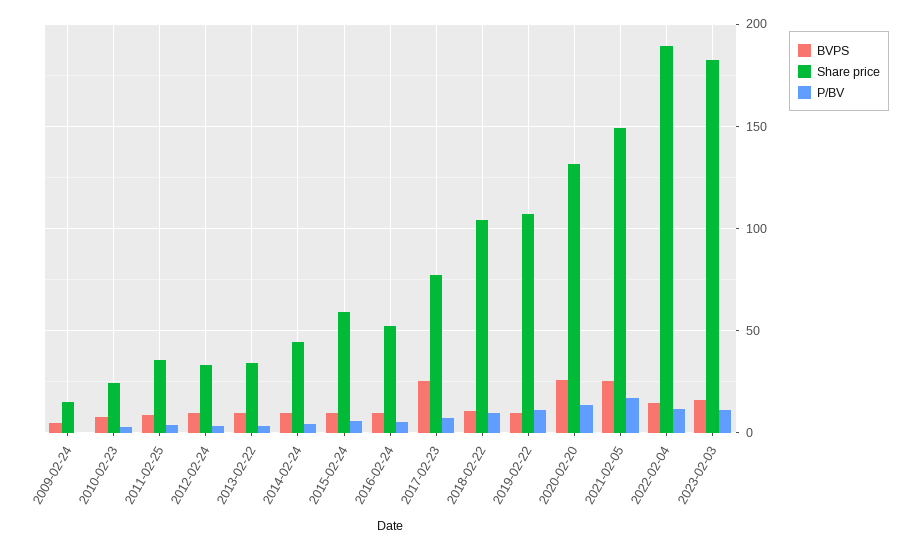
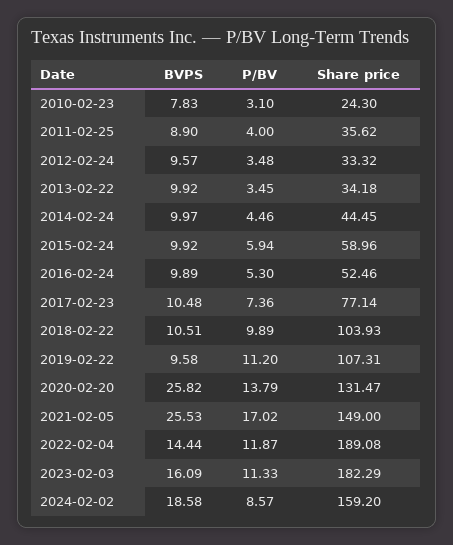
BVPS, 2009-02-24: 5 -> none
Share price, 2009-02-24: 15 -> none
P/BV, 2009-02-24: 0 -> none
BVPS, 2017-02-23: 25 -> 10.48
BVPS, 2024-02-02: none -> 18.58
P/BV, 2024-02-02: none -> 8.57
Share price, 2024-02-02: none -> 159.2

